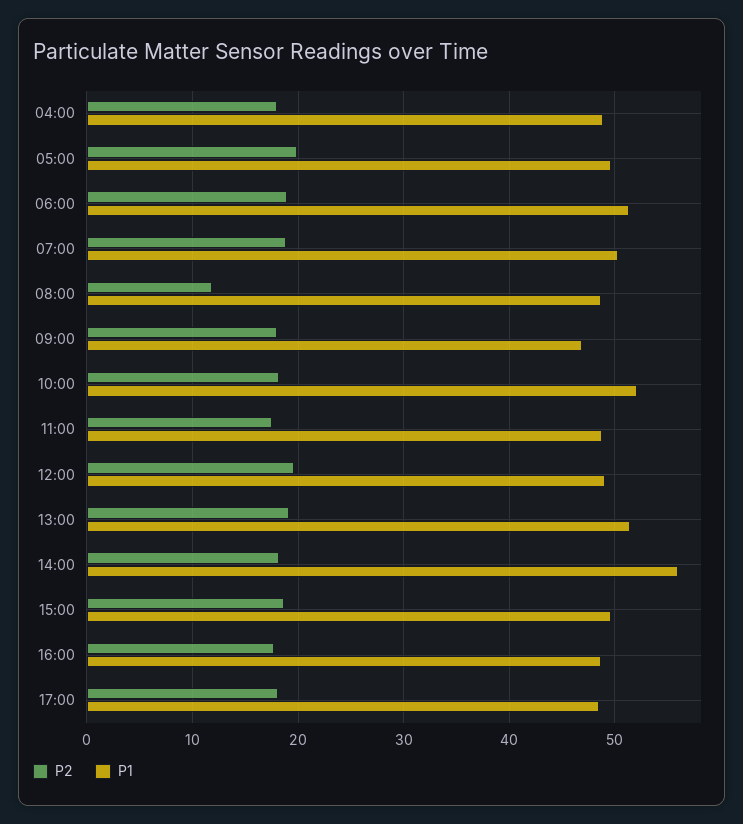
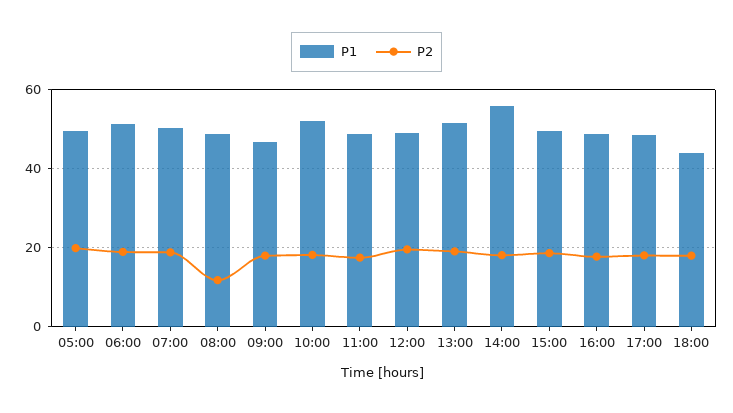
P2, 04:00: 18 -> none
P1, 04:00: 49 -> none
P1, 18:00: none -> 44
P2, 18:00: none -> 18

